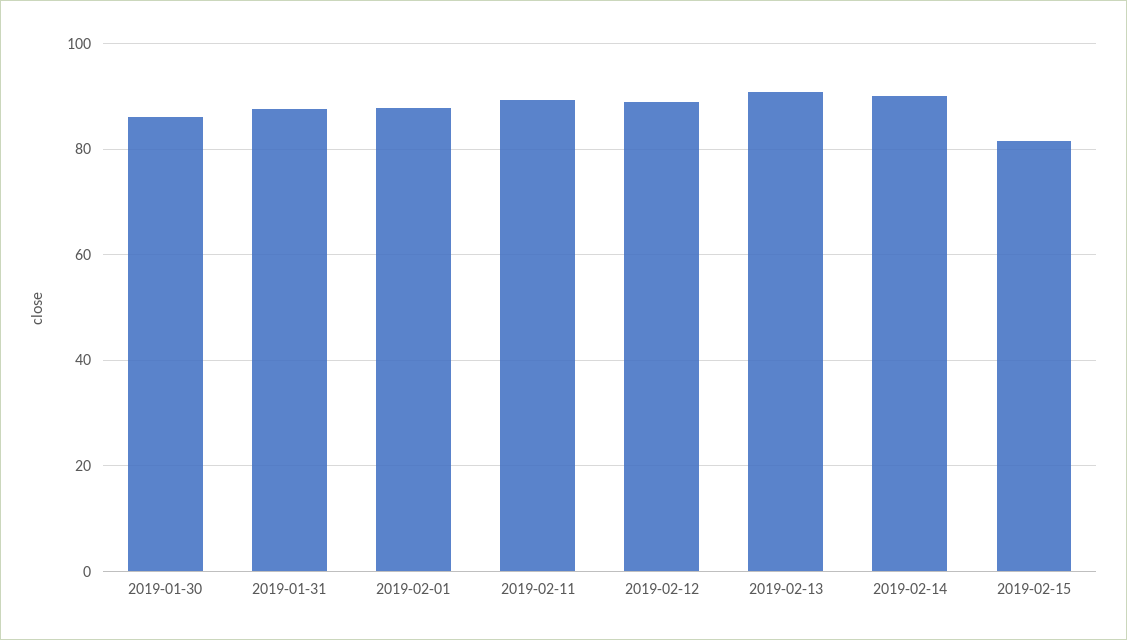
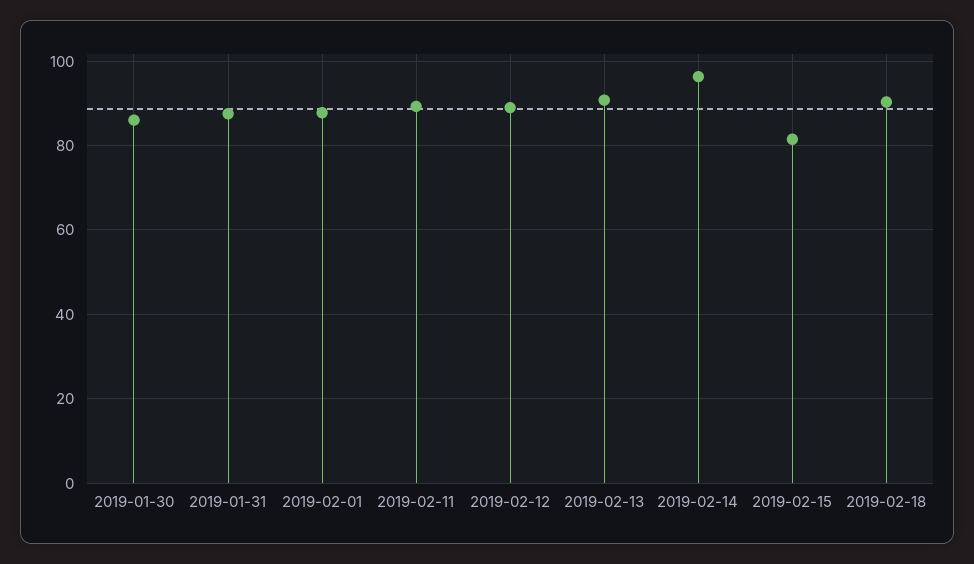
2019-02-14: 90 -> 96
2019-02-18: none -> 90

